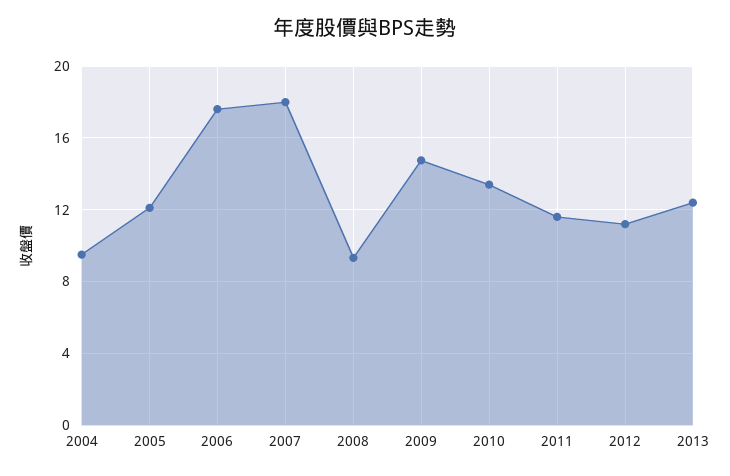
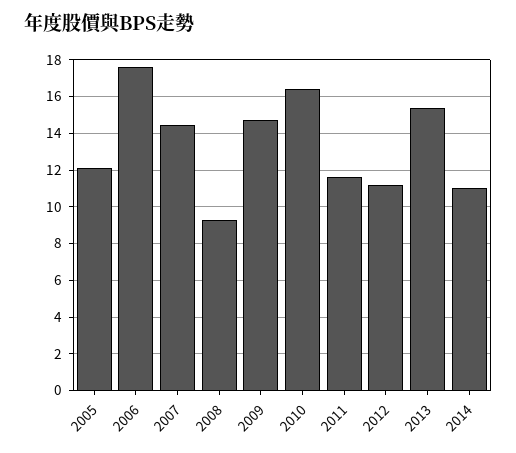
2004: 9.5 -> none
2007: 18 -> 14.5
2010: 13.5 -> 16.5
2013: 12.5 -> 15.5
2014: none -> 11

